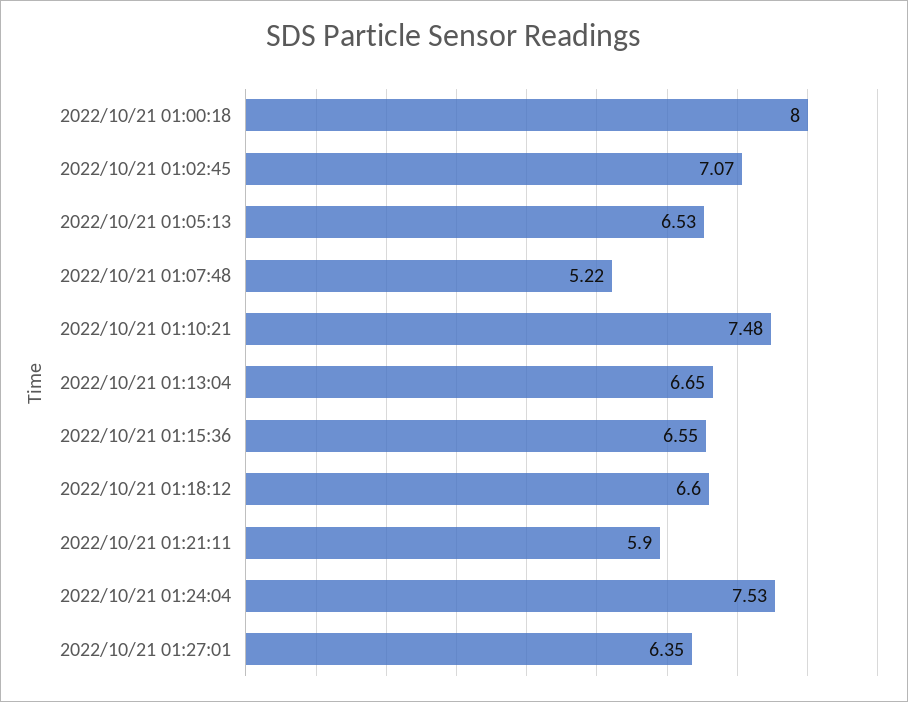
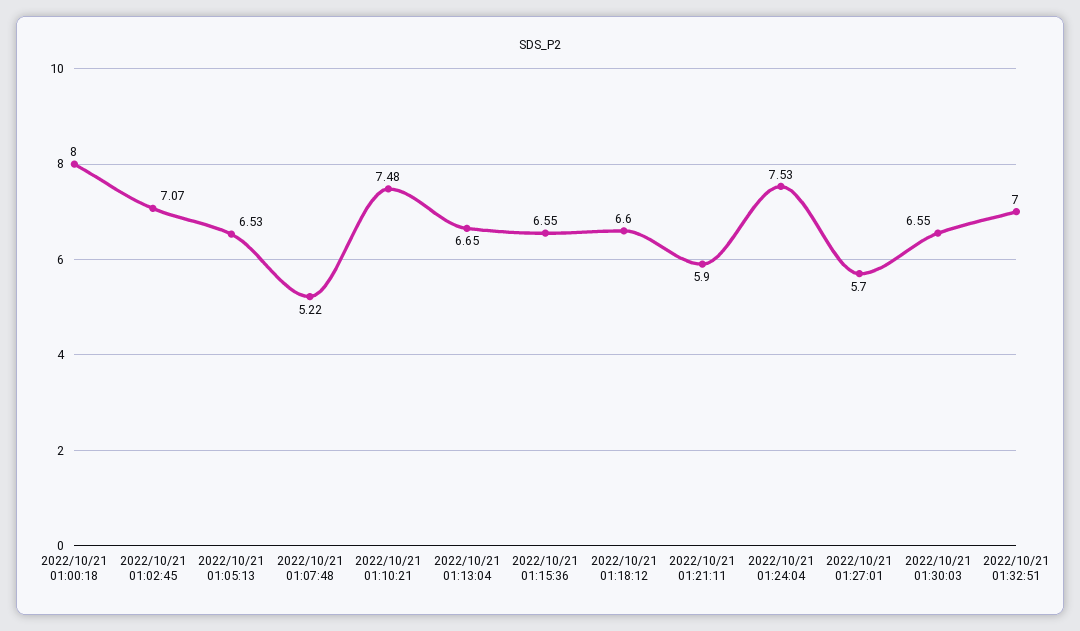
2022/10/21 01:27:01: 6.35 -> 5.7
2022/10/21 01:30:03: none -> 6.55
2022/10/21 01:32:51: none -> 7

